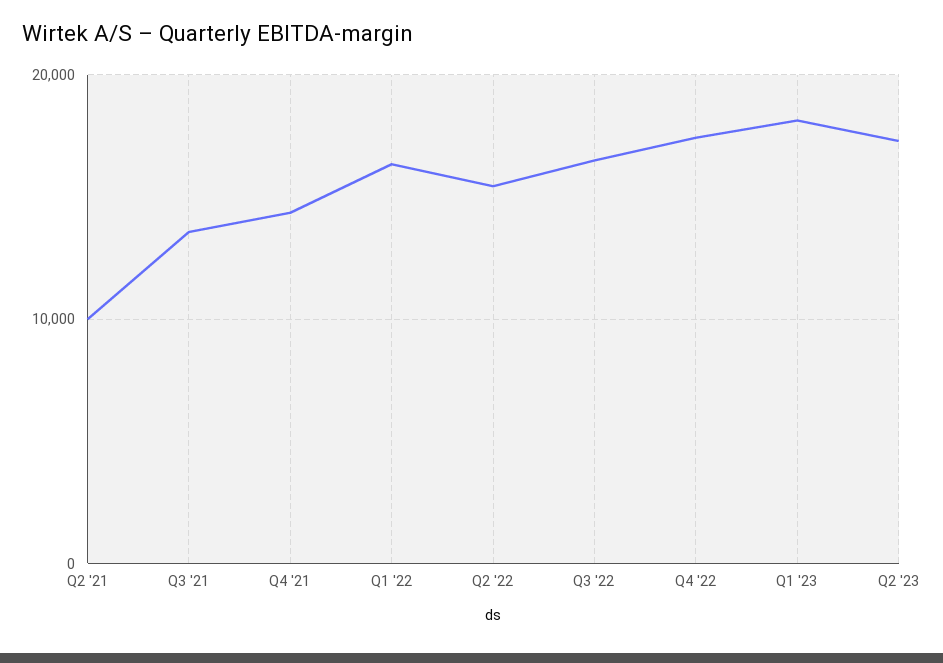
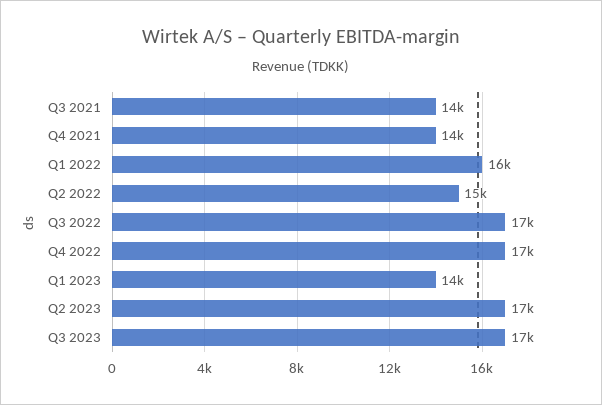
Q2 '21: 10000 -> none
Q1 '23: 18000 -> 14000
Q3 2023: none -> 17000

